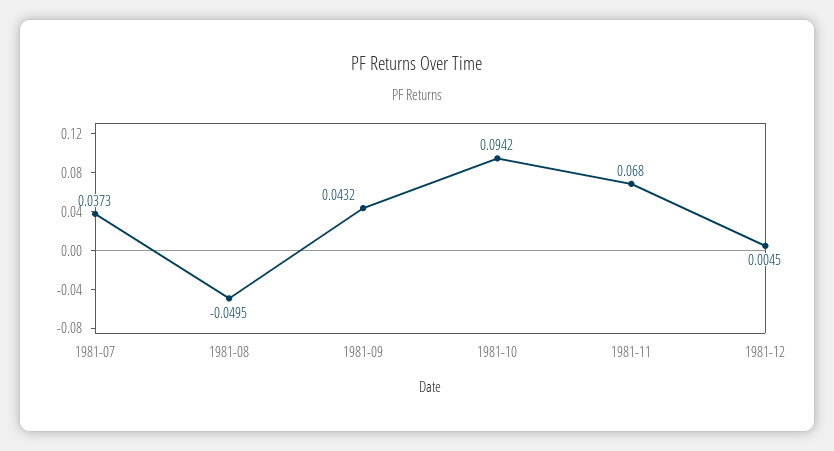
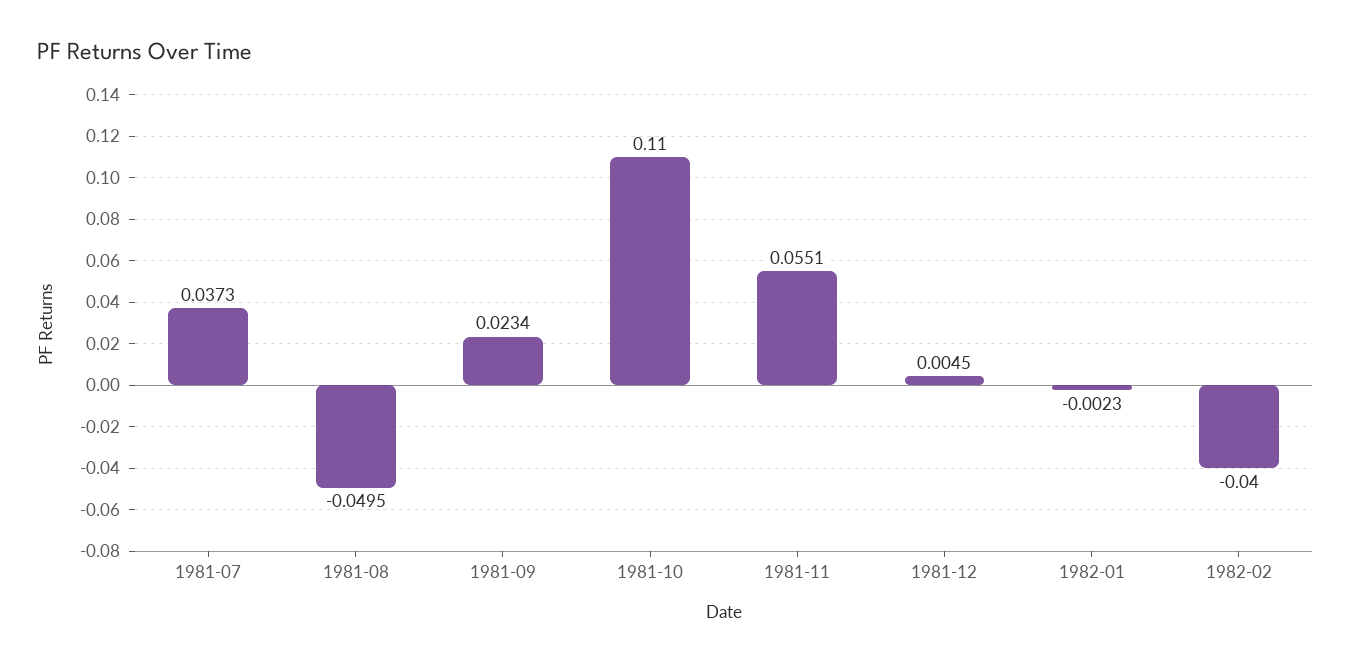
1981-09: 0.0432 -> 0.0234
1981-10: 0.0942 -> 0.11
1981-11: 0.068 -> 0.0551
1982-01: none -> -0.0023
1982-02: none -> -0.04

